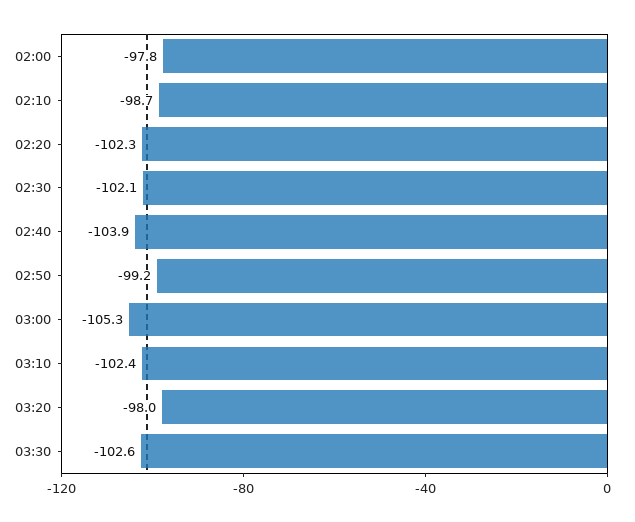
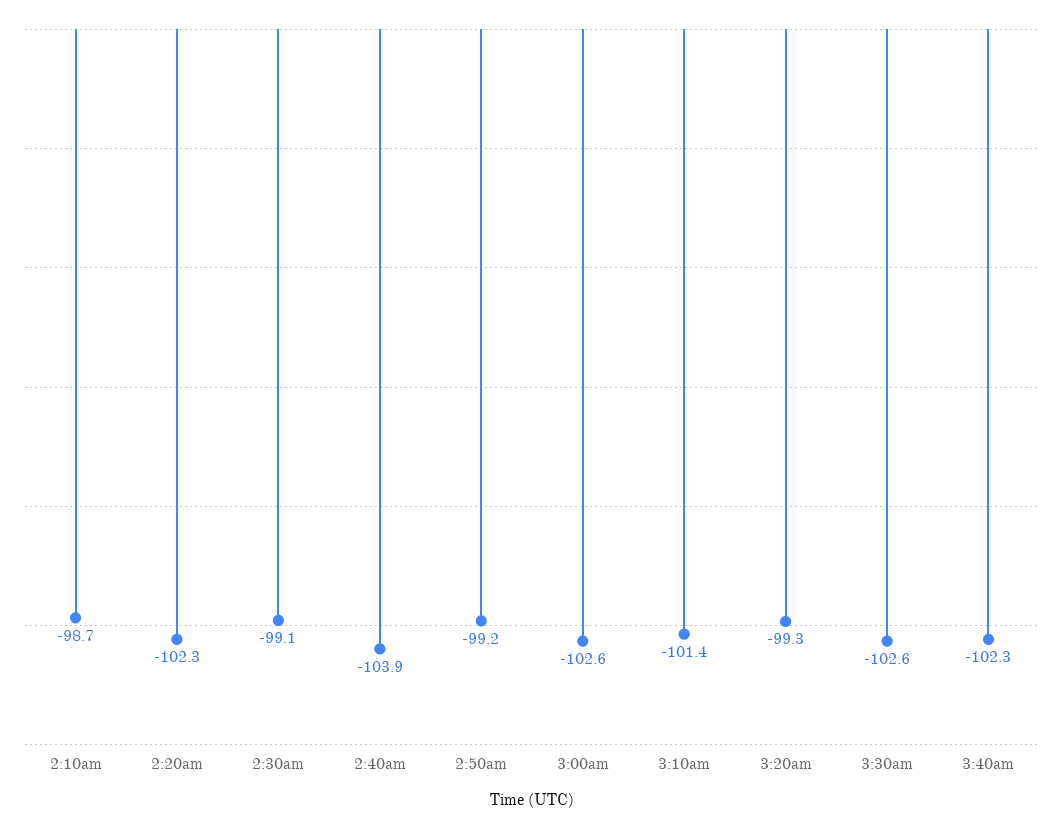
02:00: -97.8 -> none
02:30: -102.1 -> -99.1
03:00: -105.3 -> -102.6
03:10: -102.4 -> -101.4
03:20: -98 -> -99.3
3:40am: none -> -102.3

